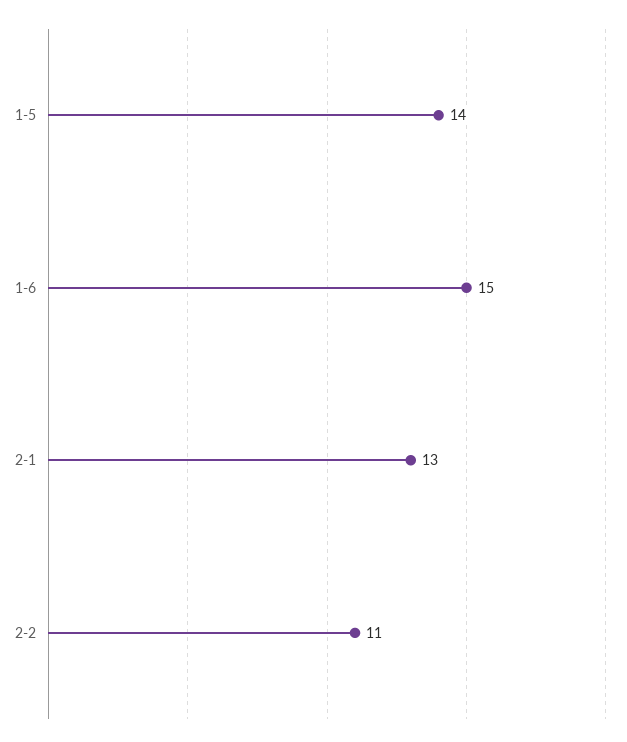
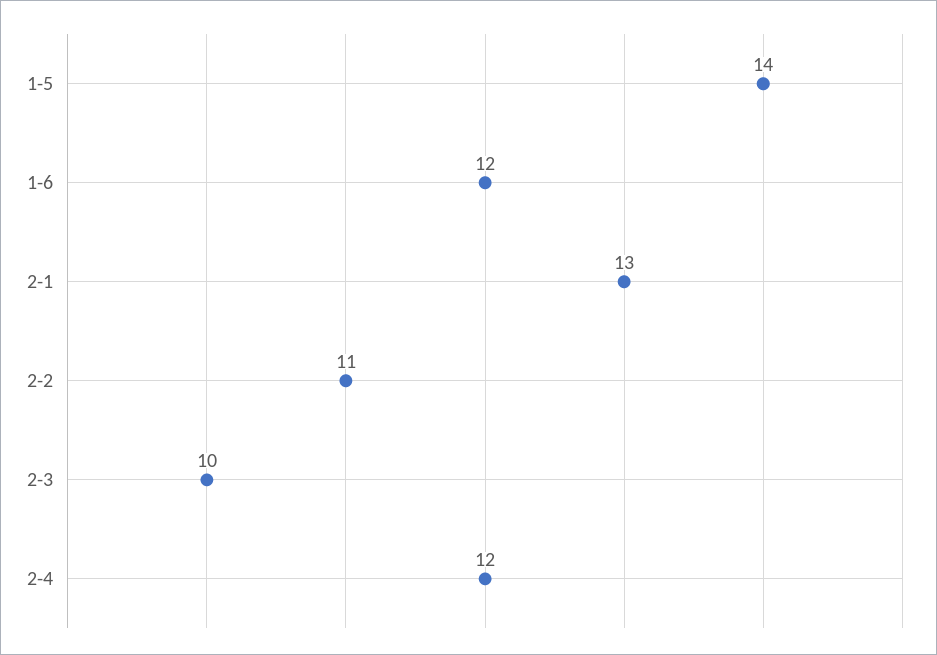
1-6: 15 -> 12
2-3: none -> 10
2-4: none -> 12

